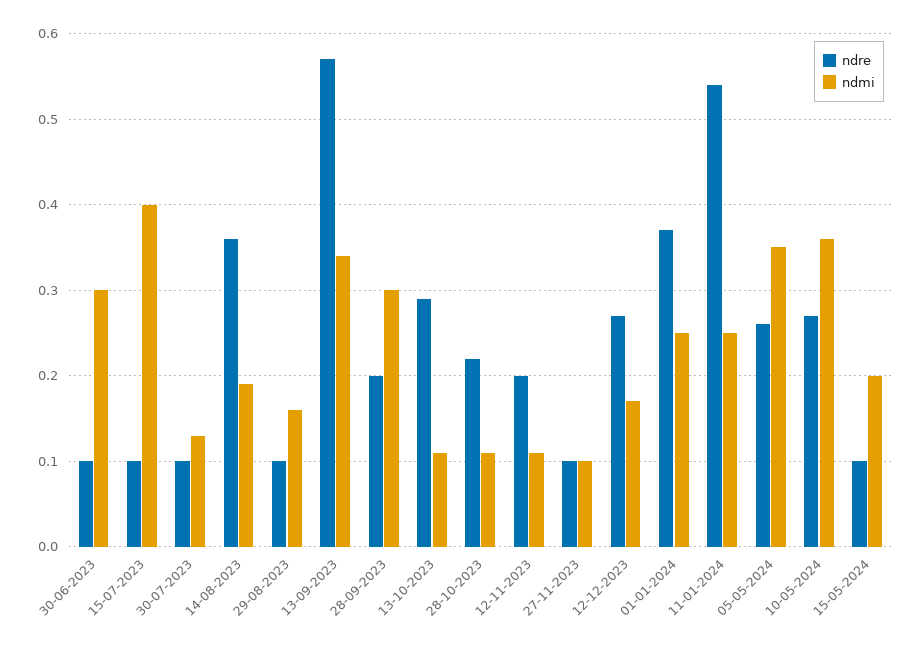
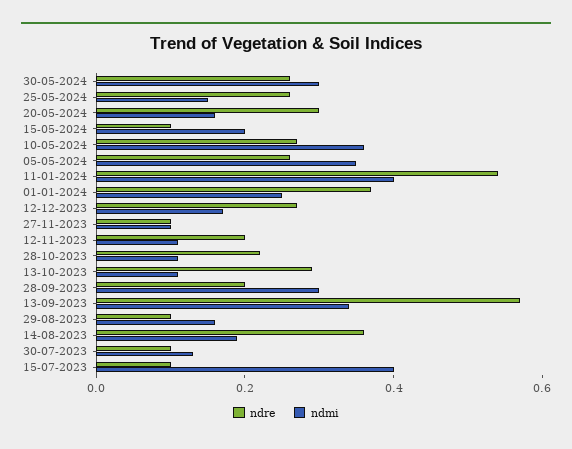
ndre, 30-06-2023: 0.1 -> none
ndmi, 30-06-2023: 0.3 -> none
ndmi, 11-01-2024: 0.25 -> 0.4
ndre, 30-05-2024: none -> 0.25
ndmi, 30-05-2024: none -> 0.3
ndre, 25-05-2024: none -> 0.25
ndmi, 25-05-2024: none -> 0.15
ndre, 20-05-2024: none -> 0.3
ndmi, 20-05-2024: none -> 0.15

